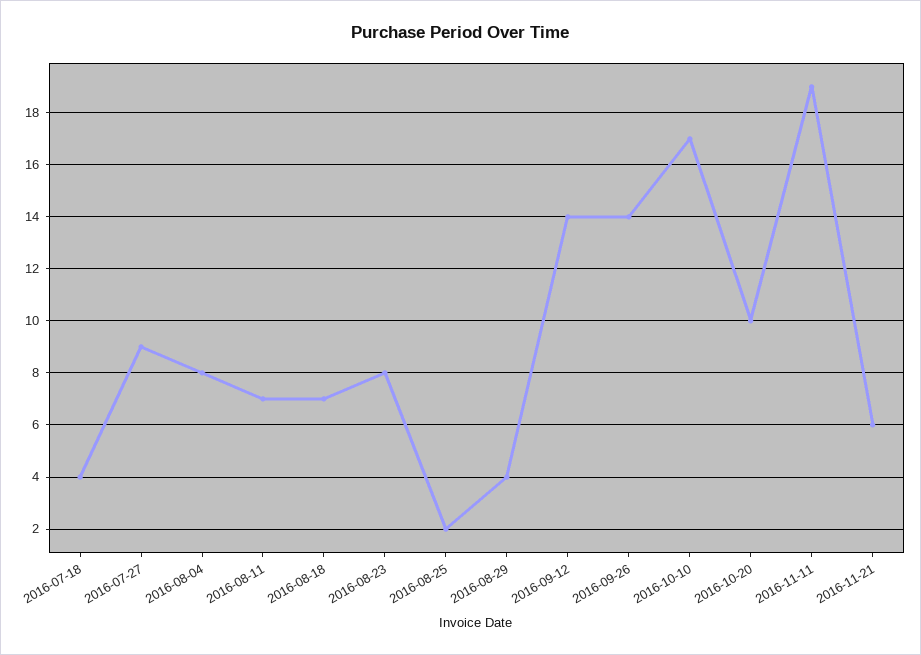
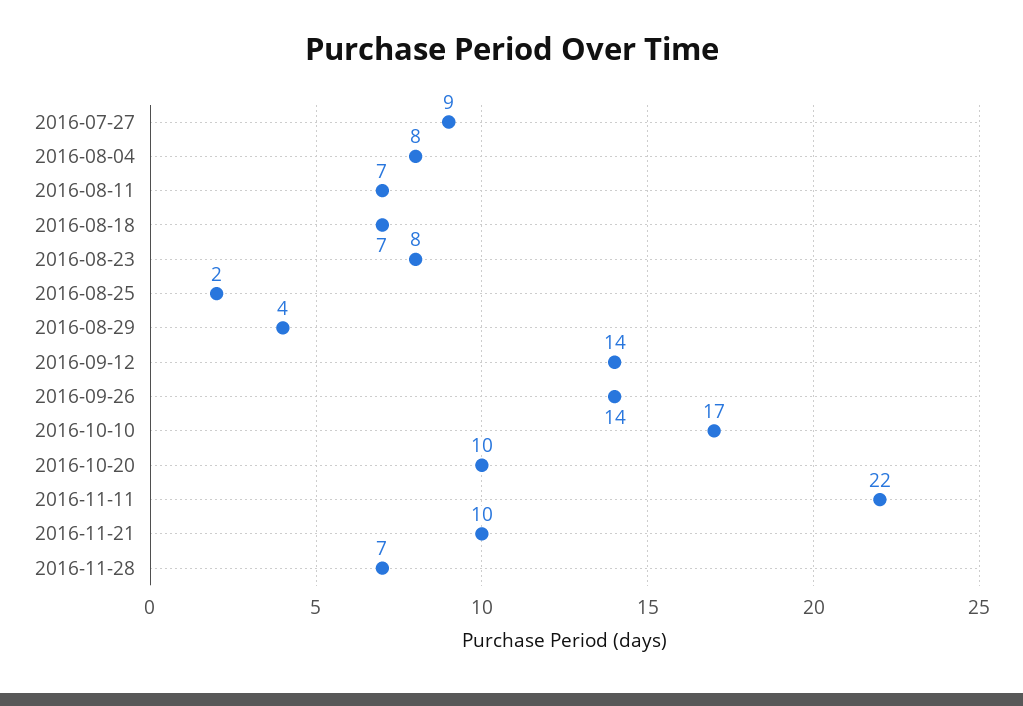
2016-07-18: 4 -> none
2016-11-11: 19 -> 22
2016-11-21: 6 -> 10
2016-11-28: none -> 7

